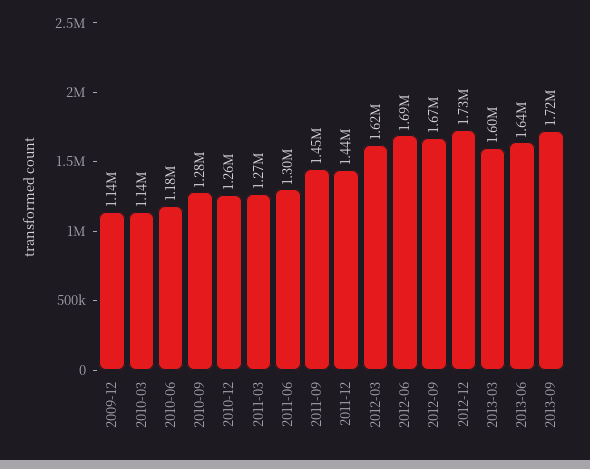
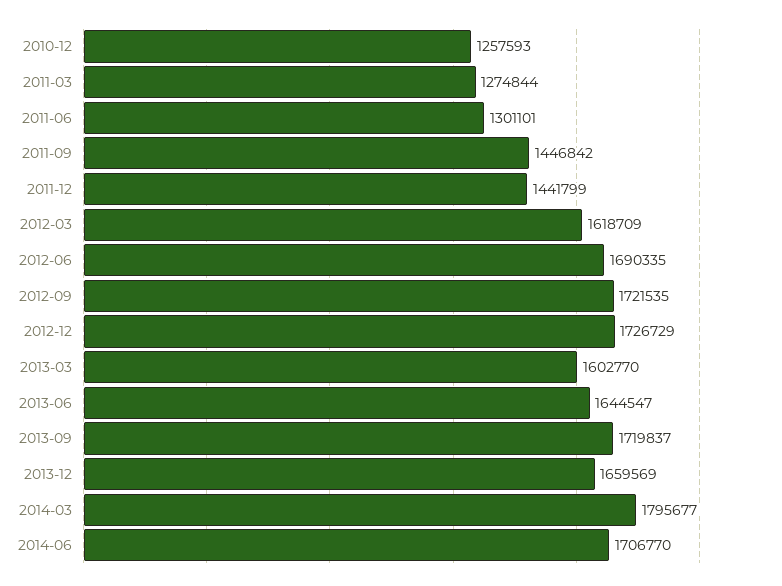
2009-12: 1140000 -> none
2010-03: 1140000 -> none
2010-06: 1180000 -> none
2010-09: 1280000 -> none
2012-09: 1670000 -> 1721535
2013-12: none -> 1659569
2014-03: none -> 1795677
2014-06: none -> 1706770

